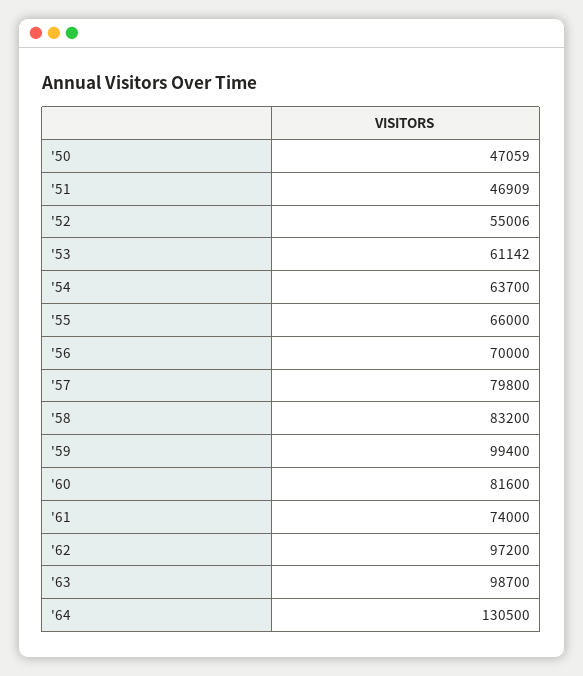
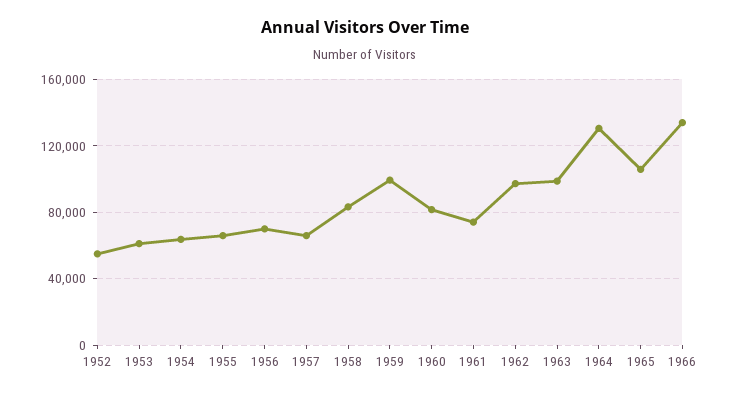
'50: 47059 -> none
'51: 46909 -> none
'57: 79800 -> 65000
1965: none -> 105000
1966: none -> 135000

